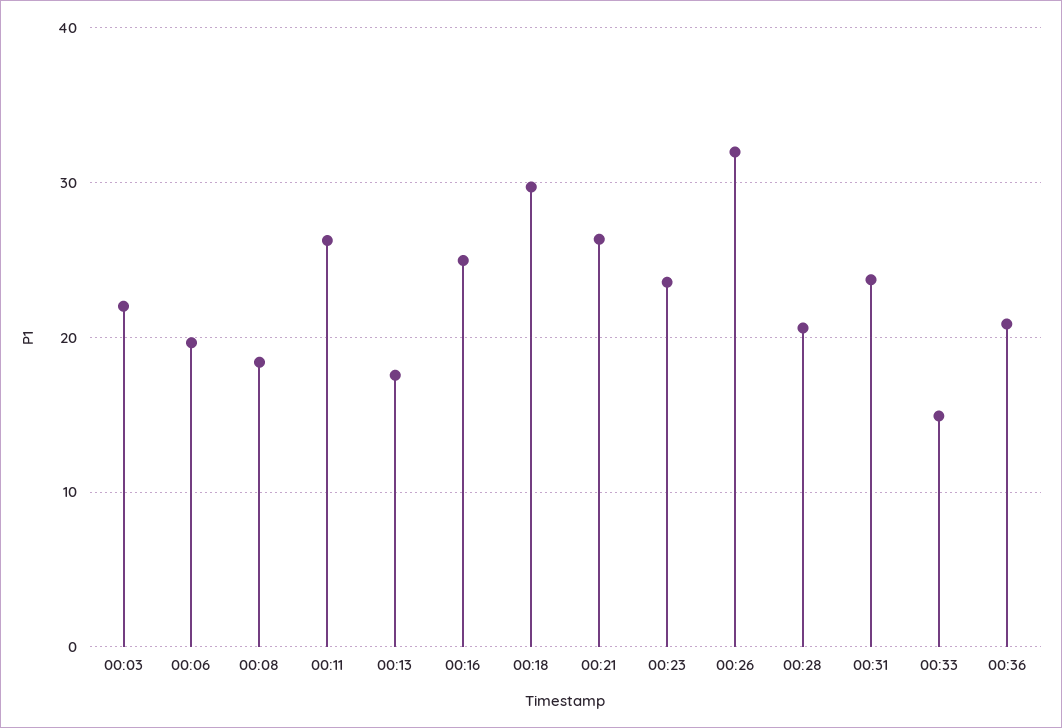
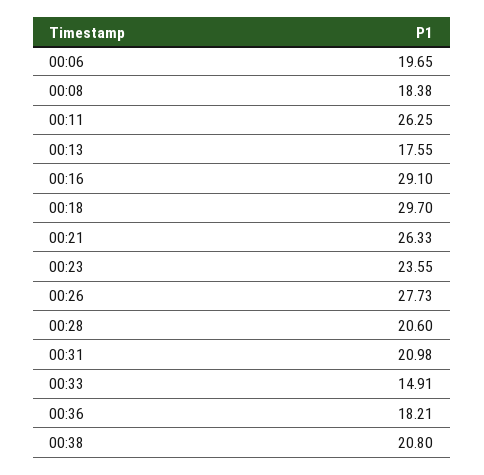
00:03: 22 -> none
00:16: 25 -> 29.1
00:26: 32 -> 27.73
00:31: 24 -> 20.98
00:36: 21 -> 18.21
00:38: none -> 20.8

